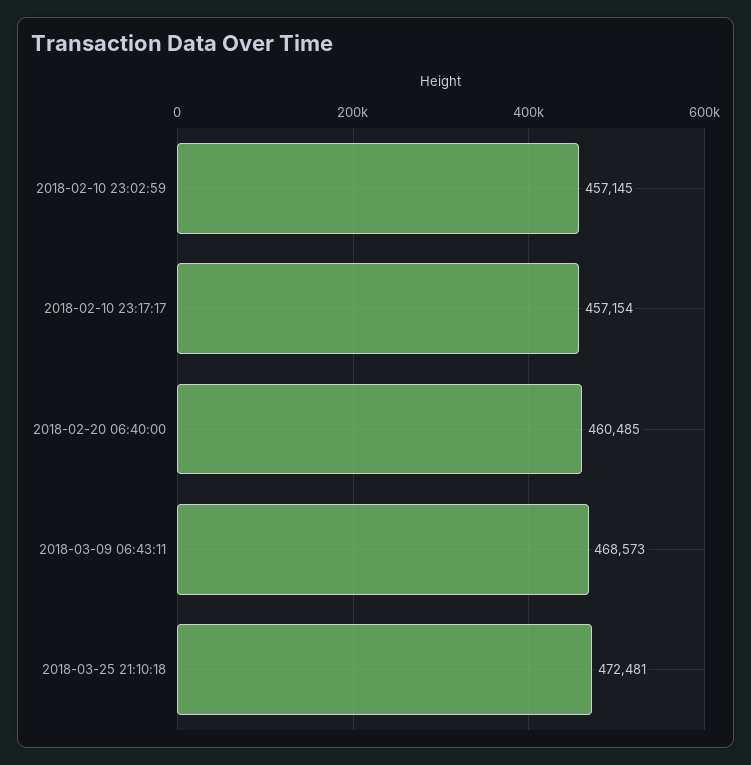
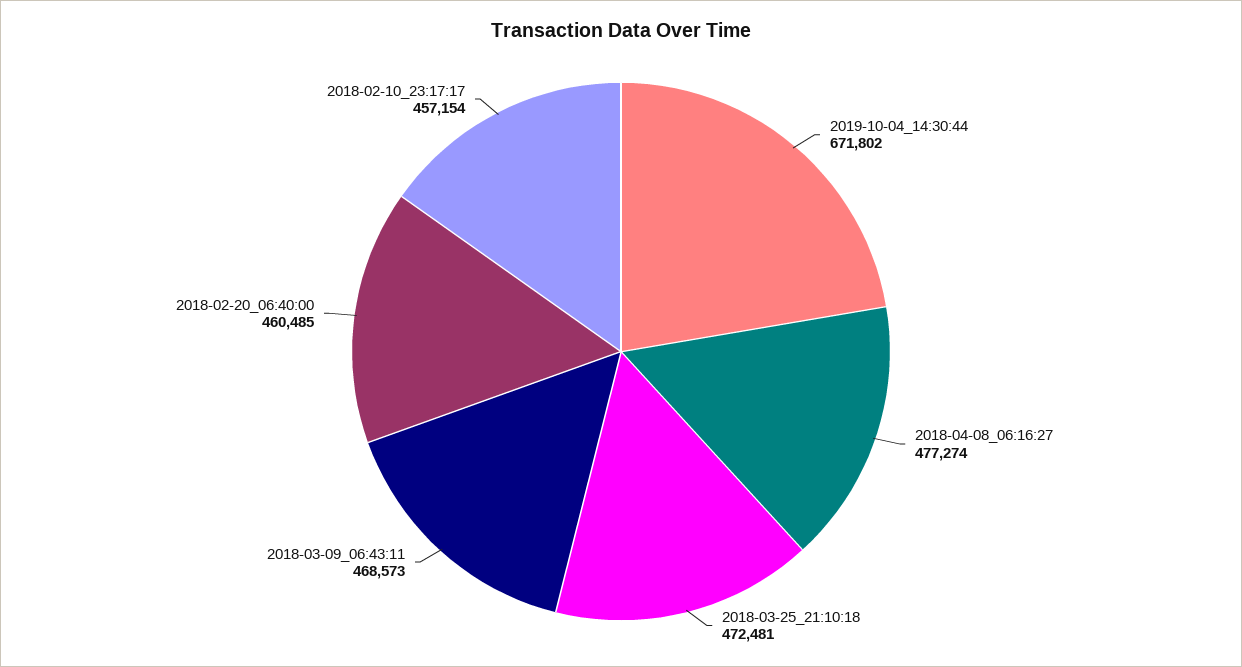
2018-02-10 23:02:59: 457145 -> none
2019-10-04_14:30:44: none -> 671802
2018-04-08_06:16:27: none -> 477274

